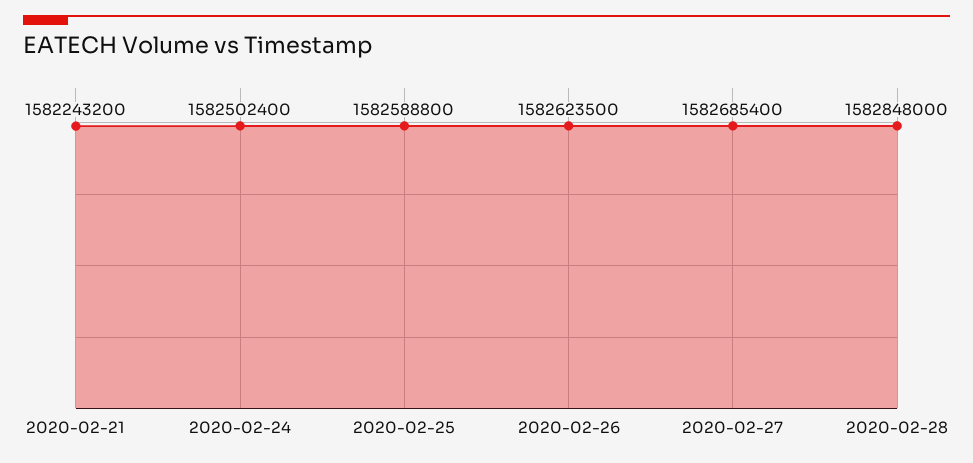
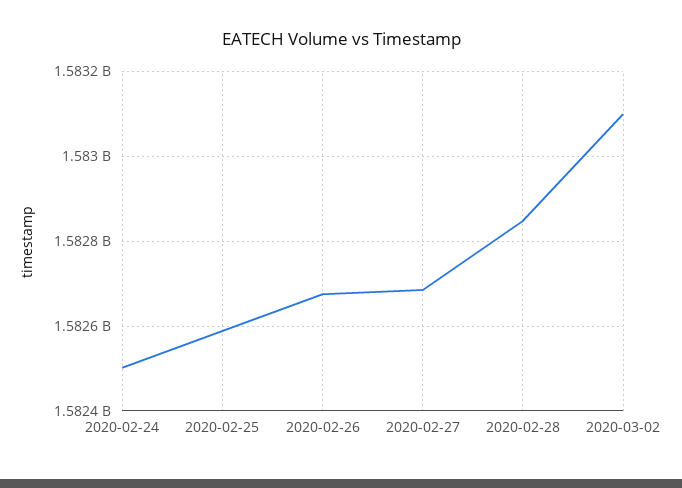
2020-02-21: 1582243200 -> none
2020-02-26: 1582623500 -> 1582680000
2020-03-02: none -> 1583100000

